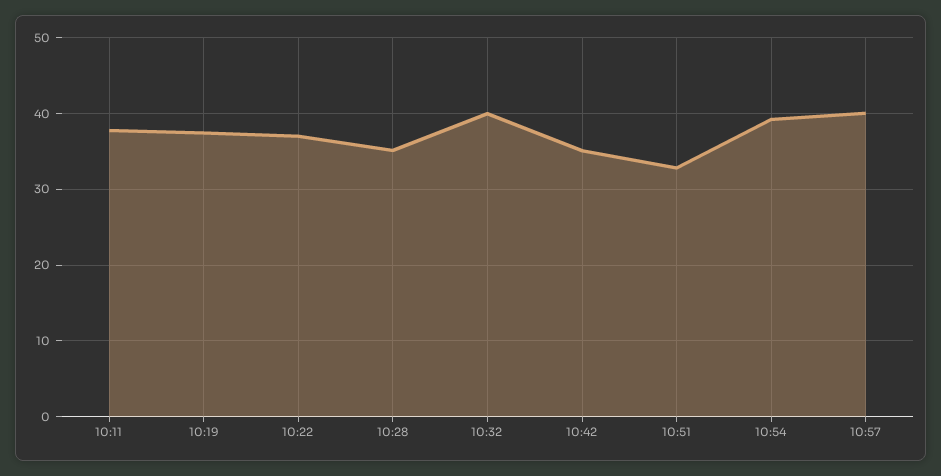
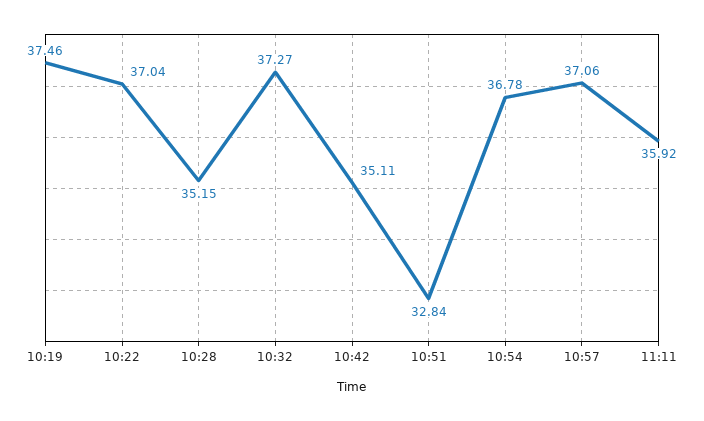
10:11: 38 -> none
10:32: 40 -> 37.27
10:54: 39 -> 36.78
10:57: 40 -> 37.06
11:11: none -> 35.92

